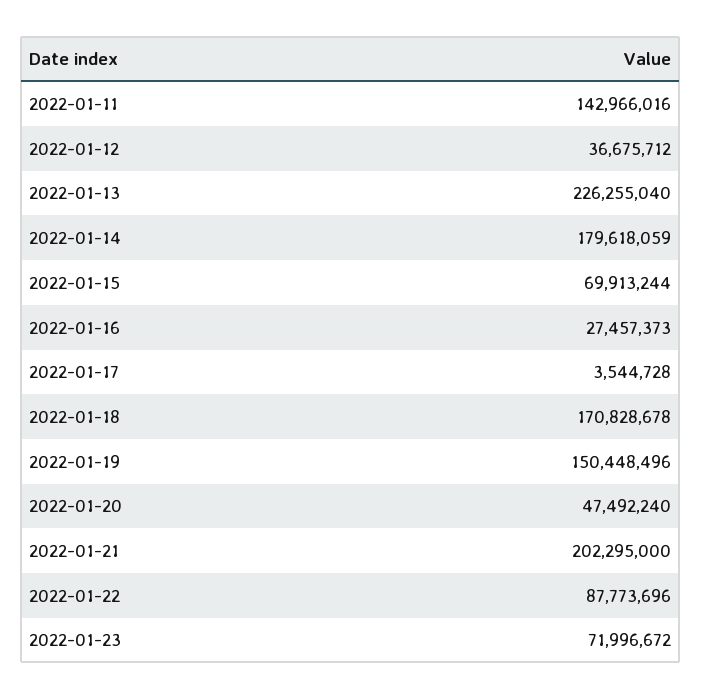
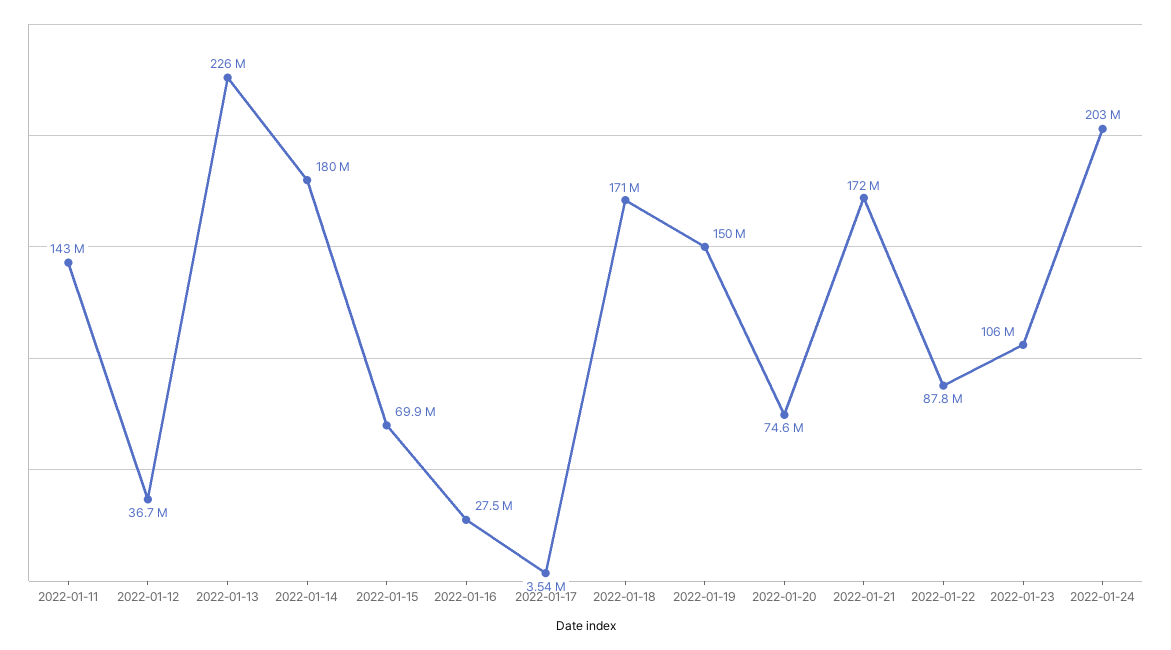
2022-01-20: 47492240 -> 74600000
2022-01-21: 202295000 -> 172000000
2022-01-23: 71996672 -> 106000000
2022-01-24: none -> 203000000

